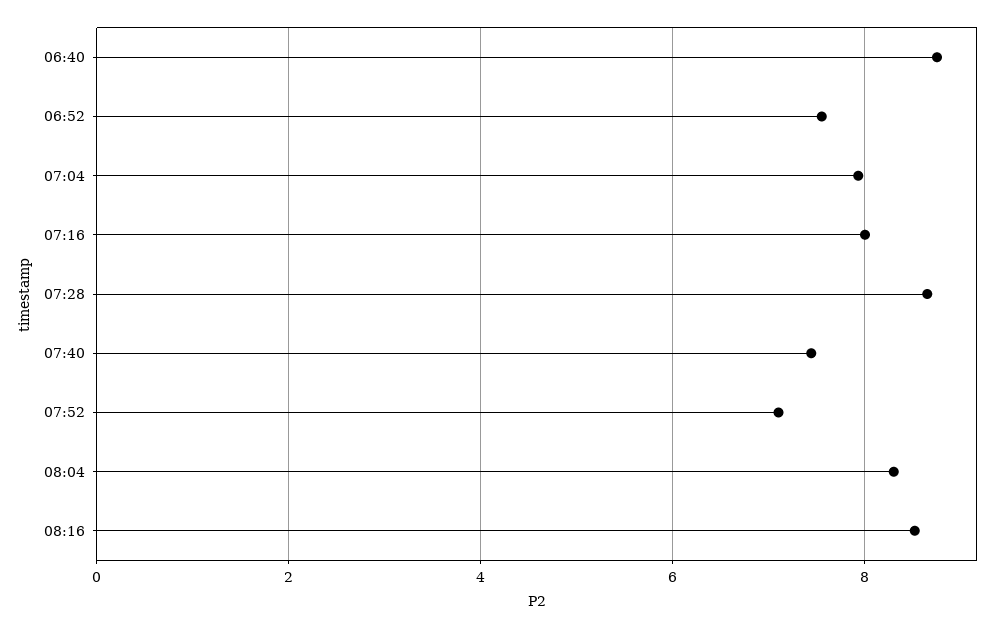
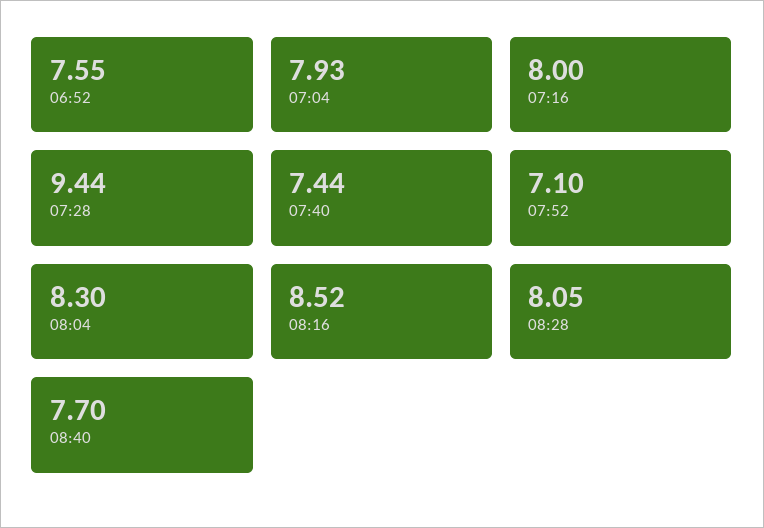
06:40: 8.8 -> none
07:28: 8.6 -> 9.44
08:28: none -> 8.05
08:40: none -> 7.7

